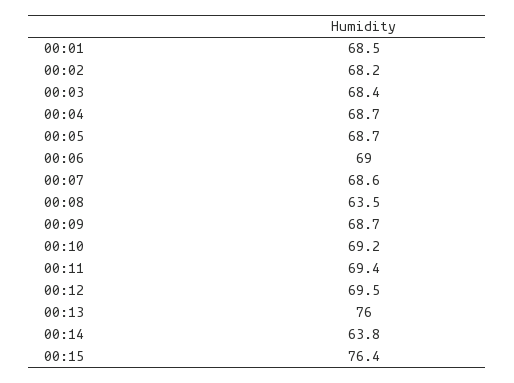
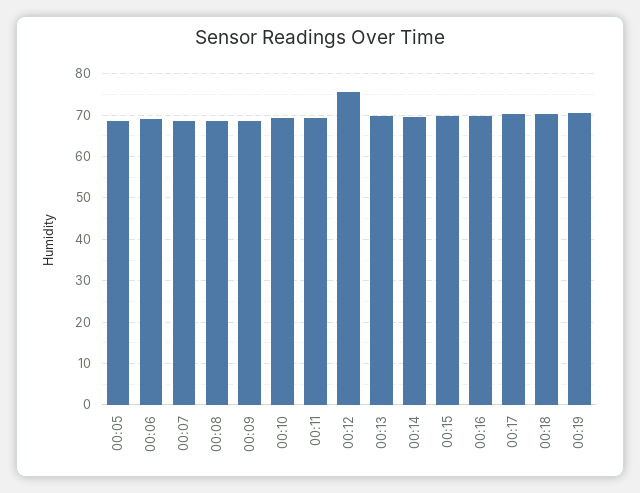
00:01: 68.5 -> none
00:02: 68.2 -> none
00:03: 68.4 -> none
00:04: 68.7 -> none
00:08: 63.5 -> 68
00:12: 69.5 -> 76
00:13: 76 -> 70
00:14: 63.8 -> 70
00:15: 76.4 -> 70
00:16: none -> 70
00:17: none -> 70
00:18: none -> 70
00:19: none -> 70

